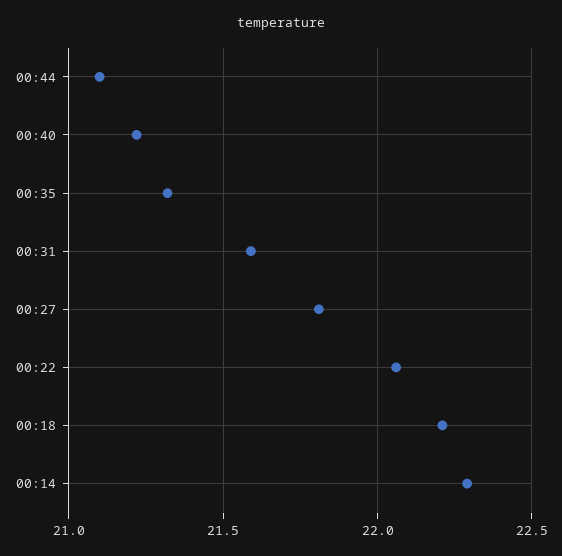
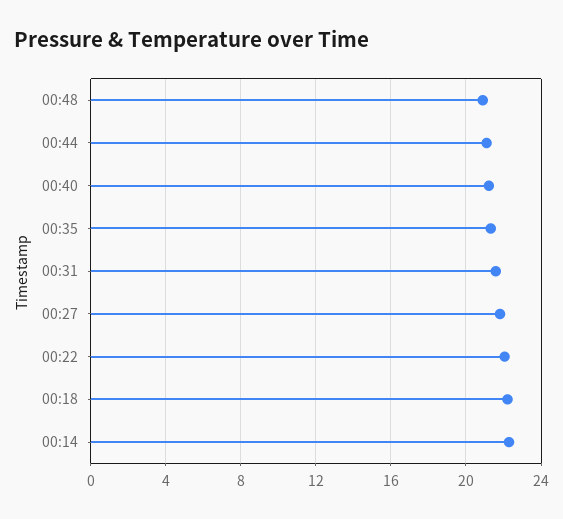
00:48: none -> 21

